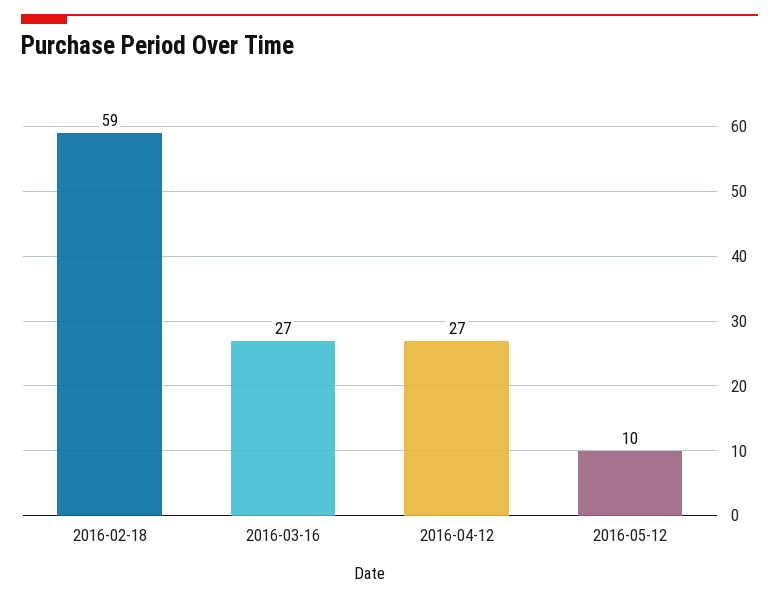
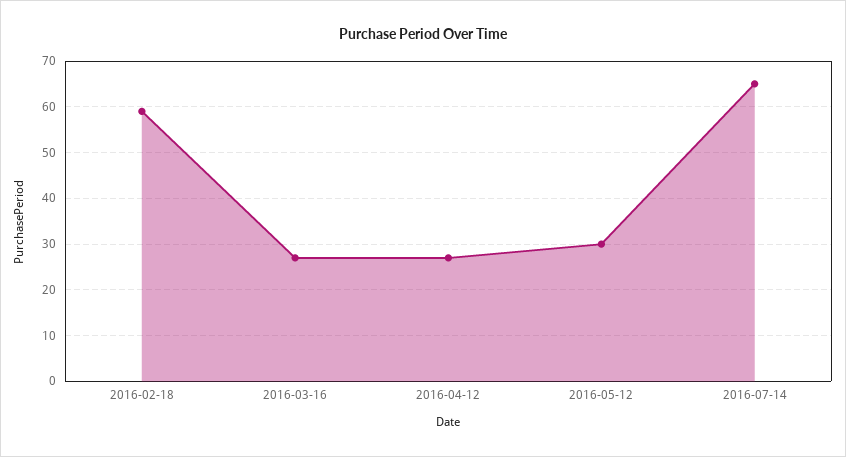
2016-05-12: 10 -> 30
2016-07-14: none -> 65

